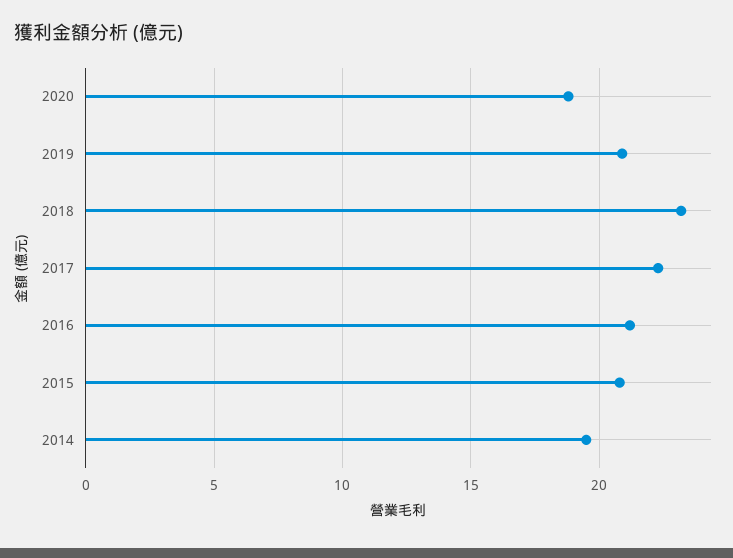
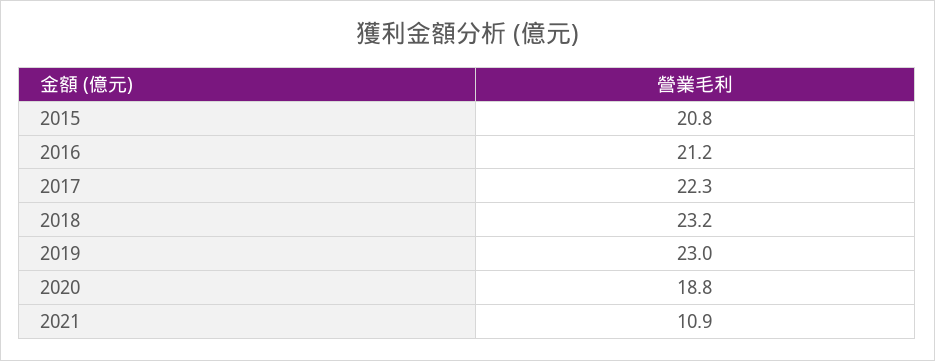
2019: 21 -> 23
2014: 19.5 -> none
2021: none -> 10.9

